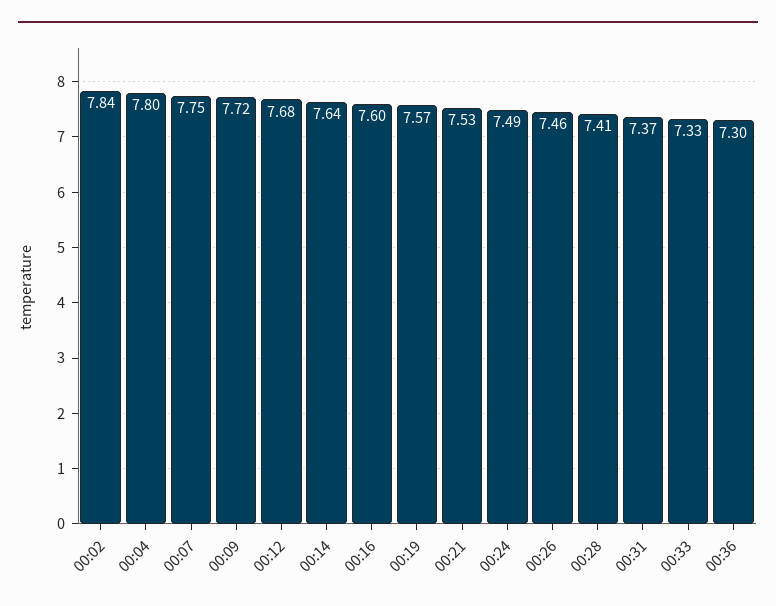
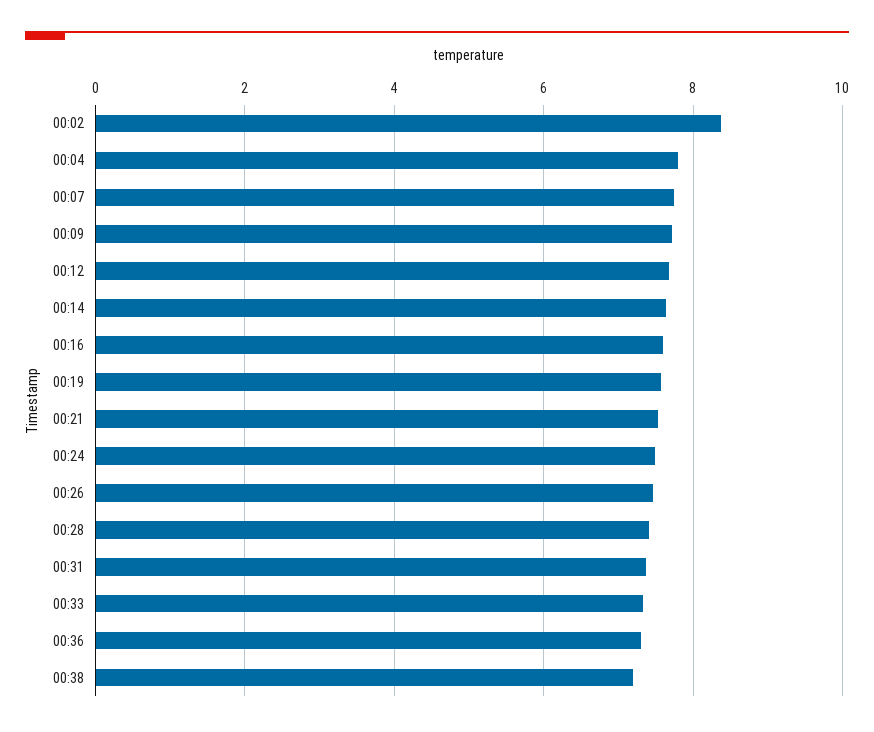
00:02: 7.84 -> 8.4
00:38: none -> 7.2

